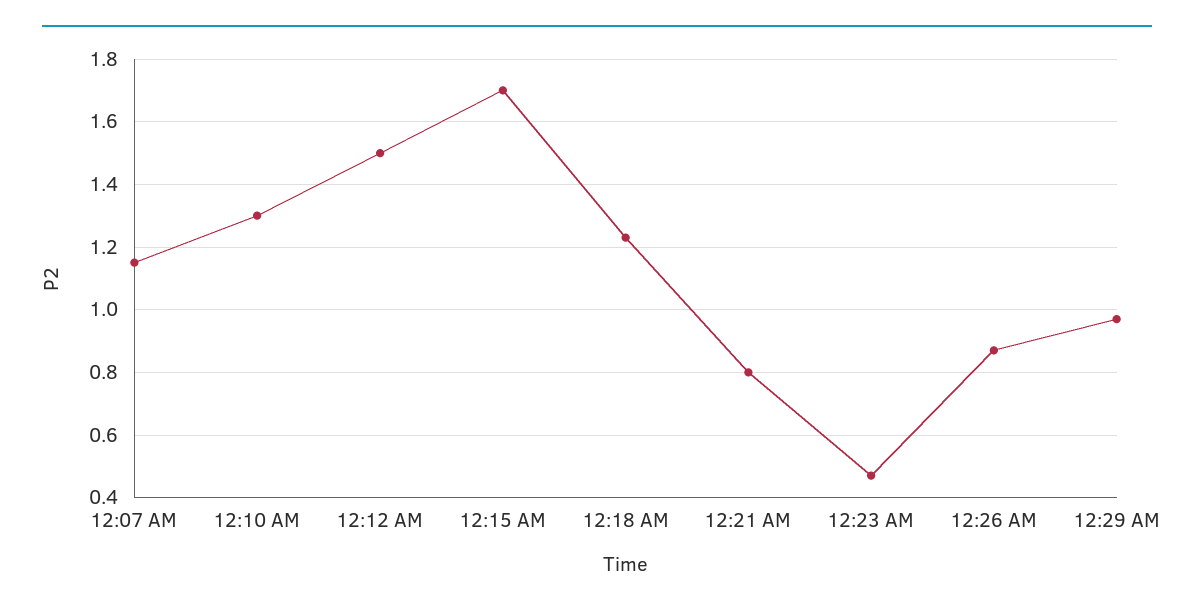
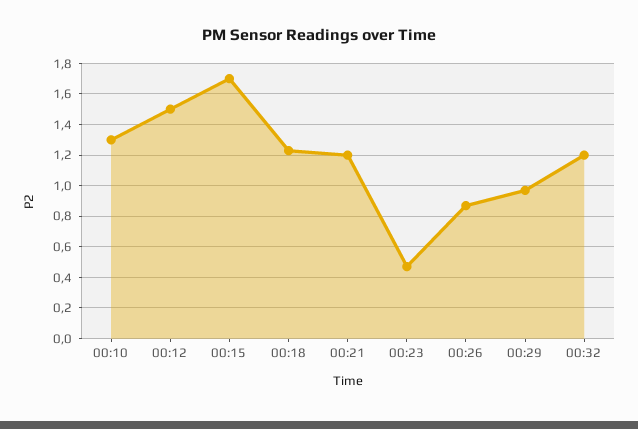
12:07 AM: 1.15 -> none
12:21 AM: 0.8 -> 1.2
00:32: none -> 1.2

